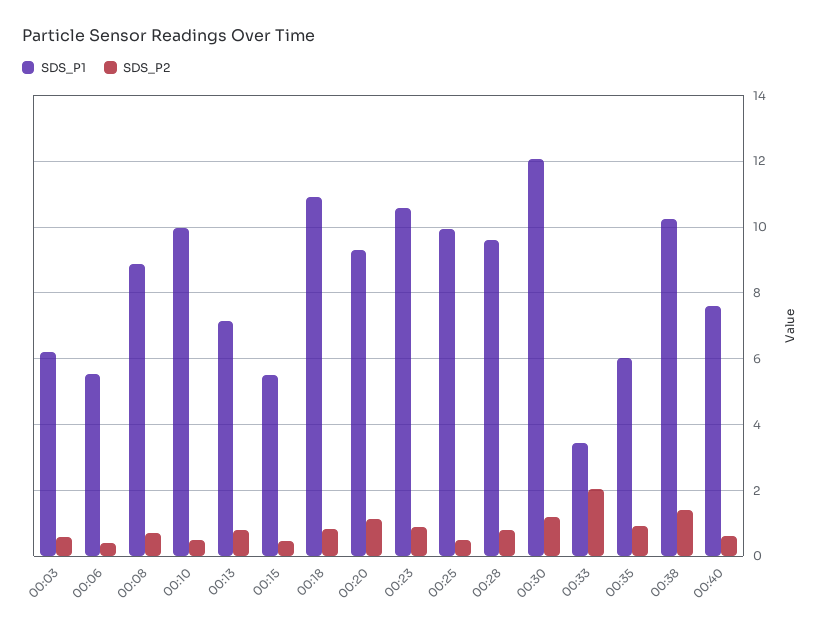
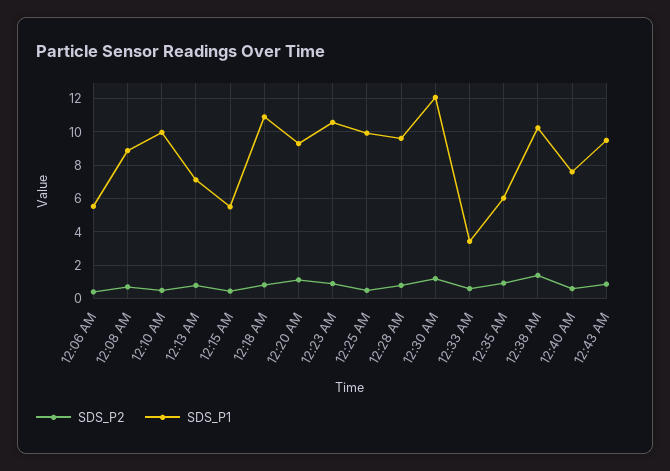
SDS_P1, 00:03: 6.2 -> none
SDS_P2, 00:03: 0.6 -> none
SDS_P2, 00:33: 2 -> 0.5
SDS_P2, 12:43 AM: none -> 1
SDS_P1, 12:43 AM: none -> 9.5

